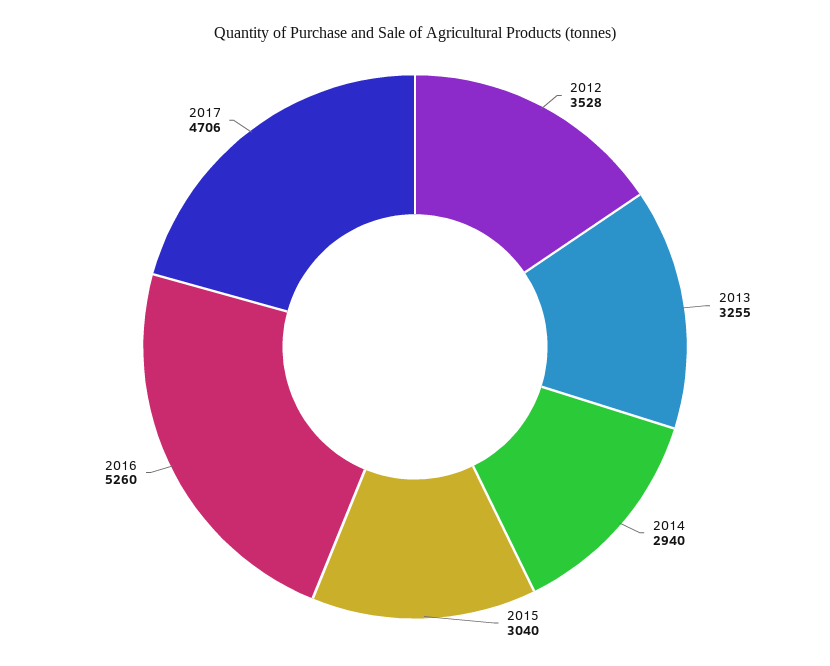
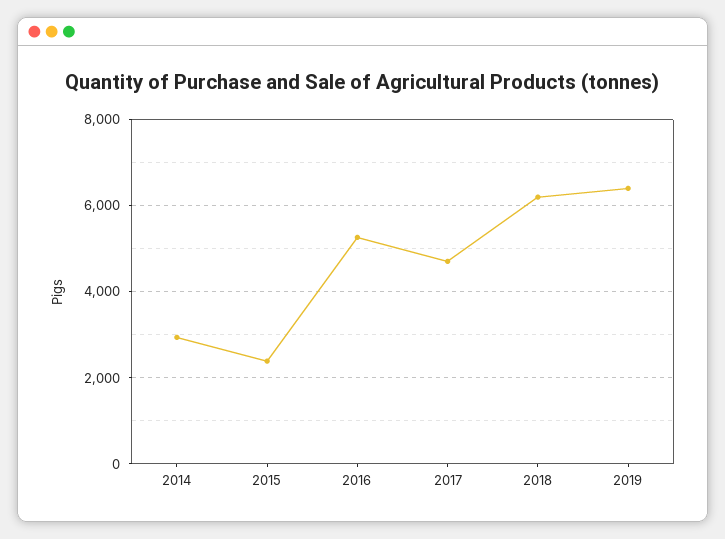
2012: 3528 -> none
2013: 3255 -> none
2015: 3040 -> 2400
2018: none -> 6200
2019: none -> 6400

